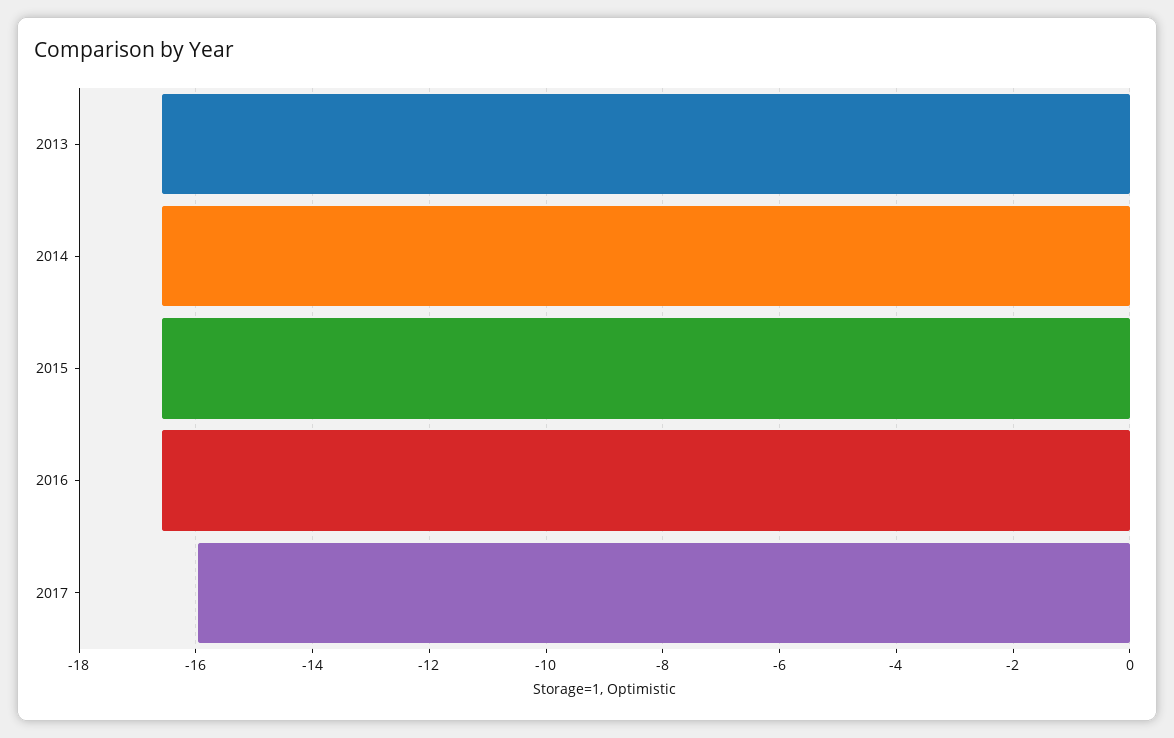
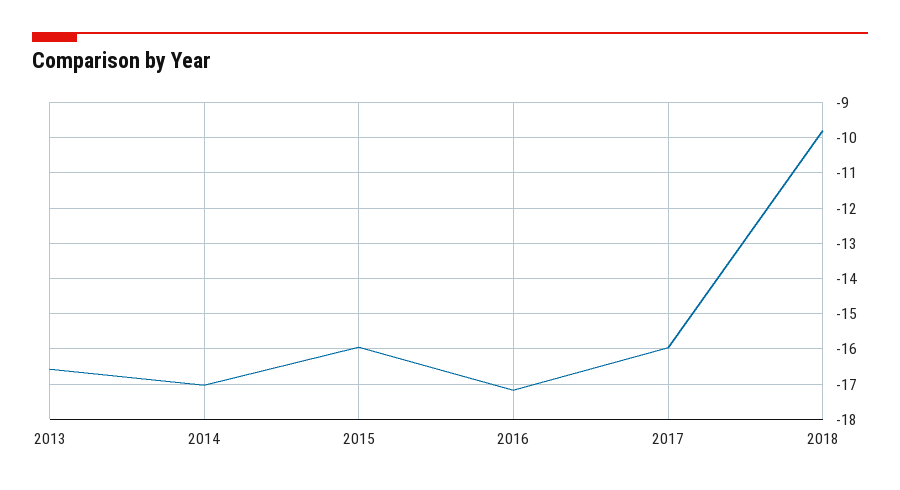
2014: -16.6 -> -17
2015: -16.6 -> -16
2016: -16.6 -> -17.2
2018: none -> -9.8

